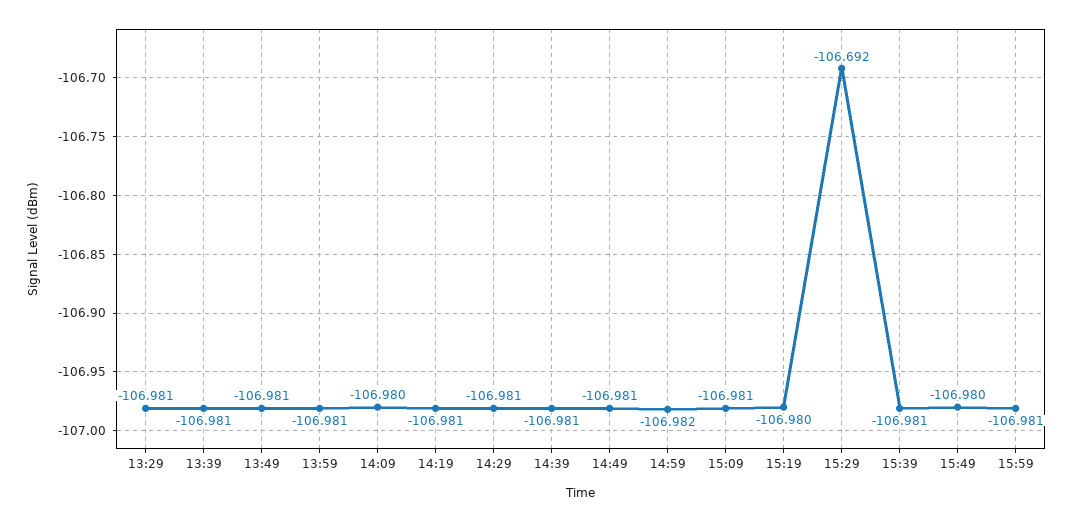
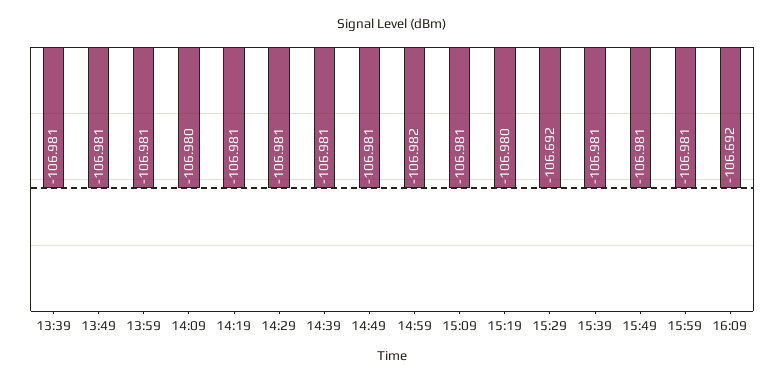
13:29: -106.981 -> none
15:49: -106.98 -> -106.981
16:09: none -> -106.692

